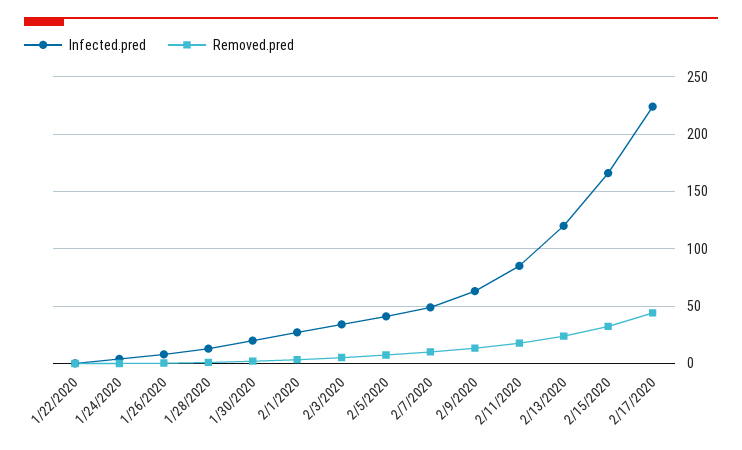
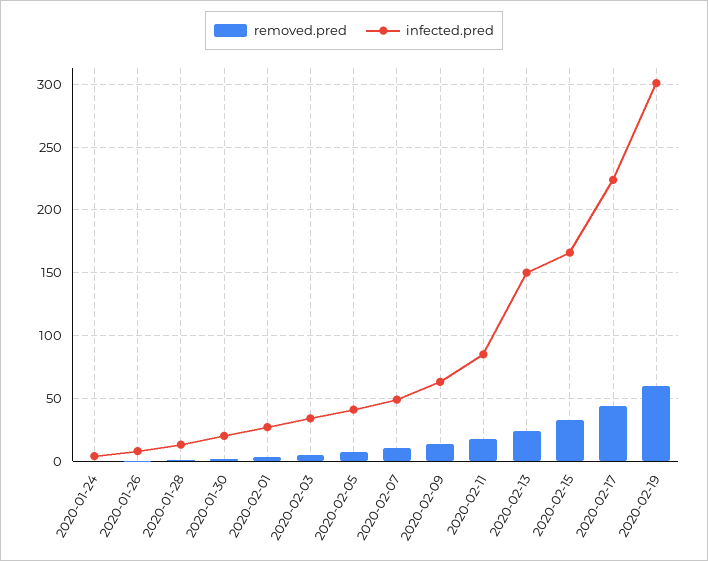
Infected.pred, 1/22/2020: 0 -> none
Removed.pred, 1/22/2020: 0 -> none
Infected.pred, 2/13/2020: 120 -> 150
Removed.pred, 2020-02-19: none -> 60
Infected.pred, 2020-02-19: none -> 300

